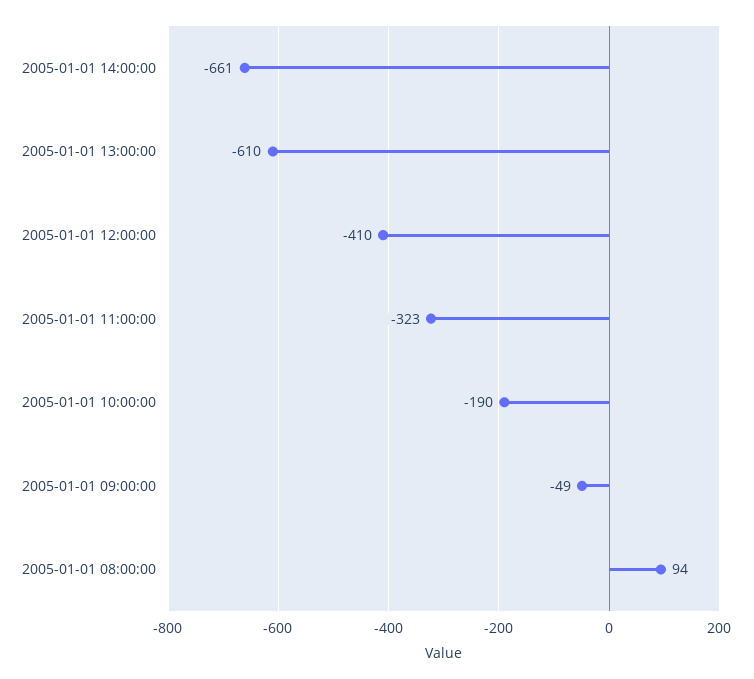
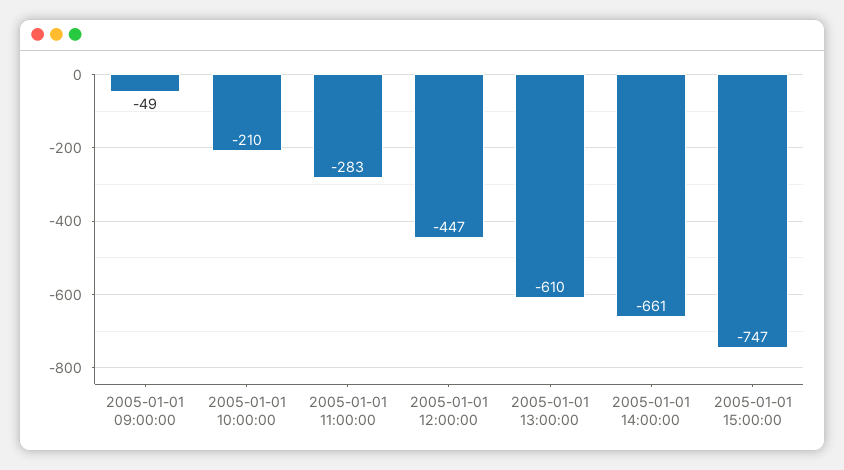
2005-01-01 12:00:00: -410 -> -447
2005-01-01 11:00:00: -323 -> -283
2005-01-01 10:00:00: -190 -> -210
2005-01-01 08:00:00: 94 -> none
2005-01-01 15:00:00: none -> -747

